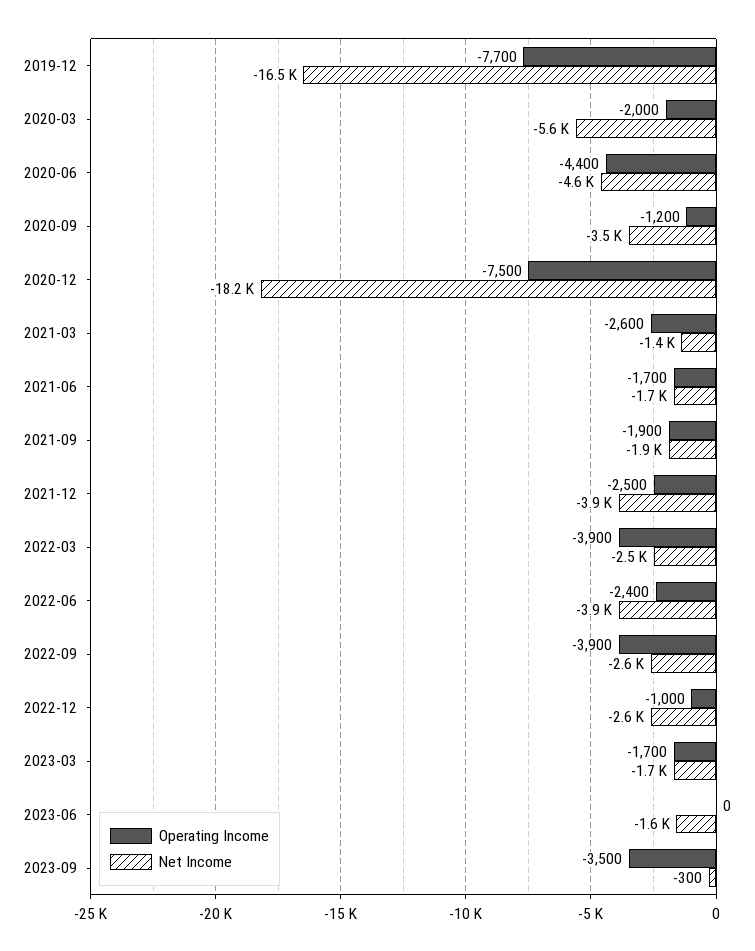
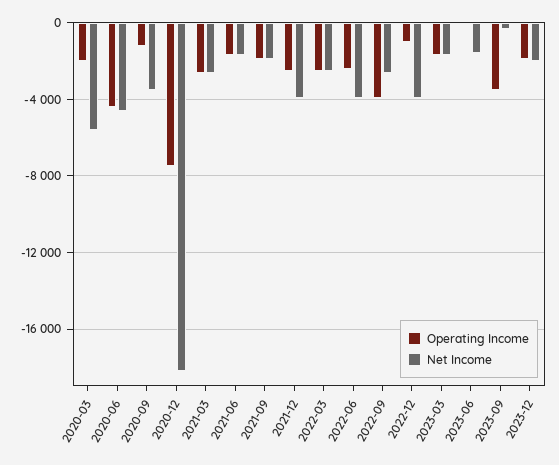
Operating Income, 2019-12: -7700 -> none
Net Income, 2019-12: -16500 -> none
Net Income, 2021-03: -1400 -> -2500
Operating Income, 2022-03: -3900 -> -2500
Net Income, 2022-12: -2600 -> -4000
Operating Income, 2023-12: none -> -2000
Net Income, 2023-12: none -> -2000

